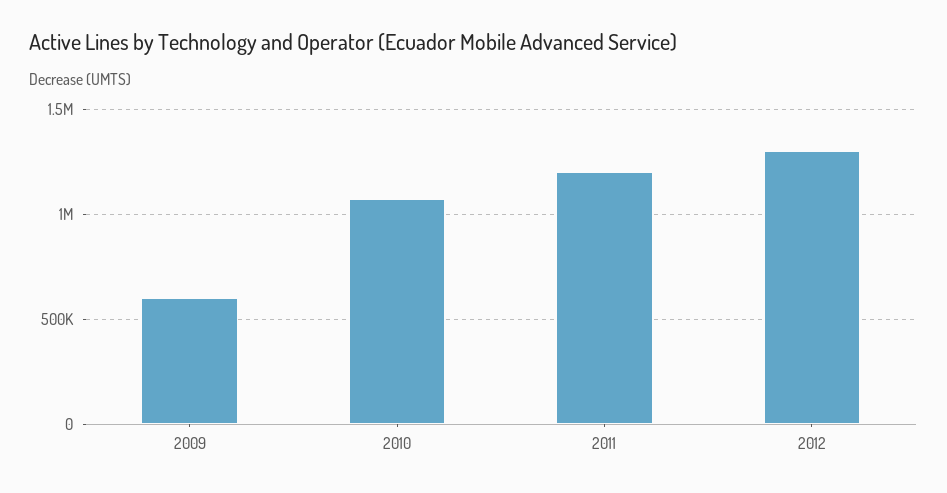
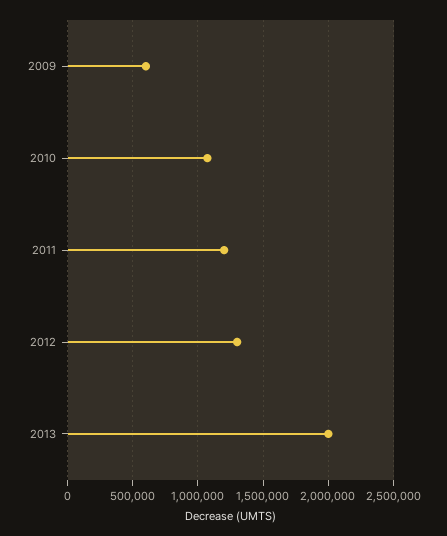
2013: none -> 2000000

